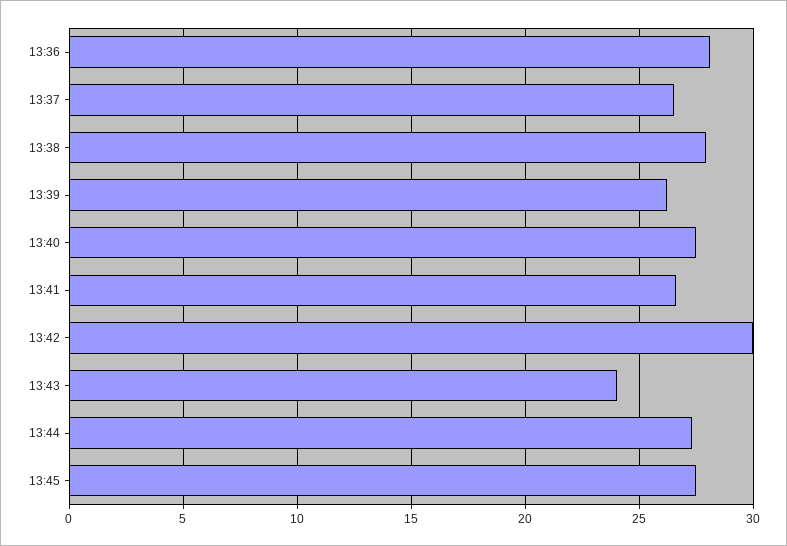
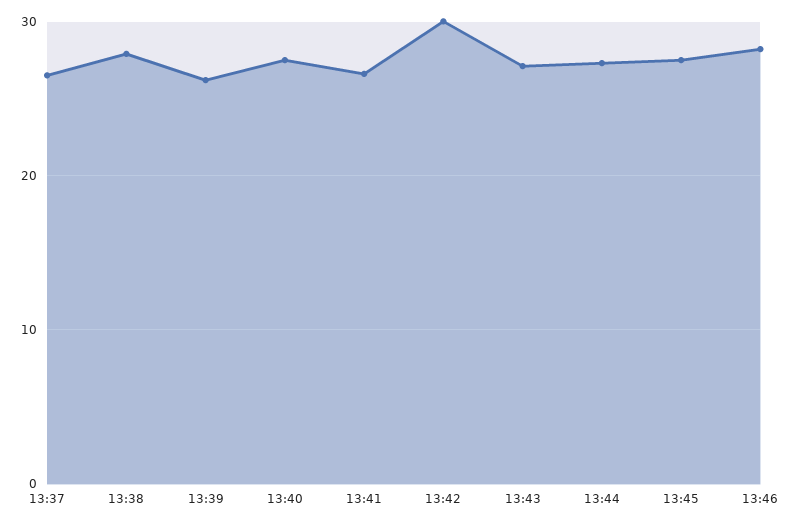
13:36: 28 -> none
13:43: 24 -> 27
13:46: none -> 28

